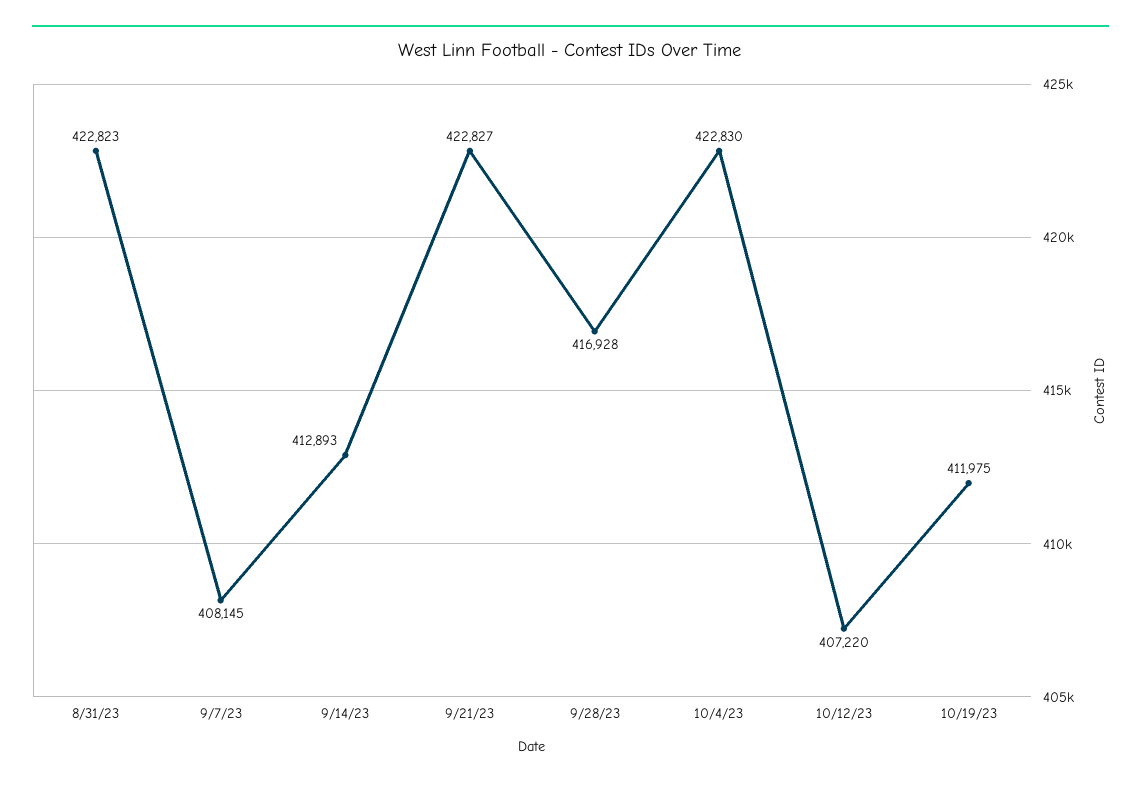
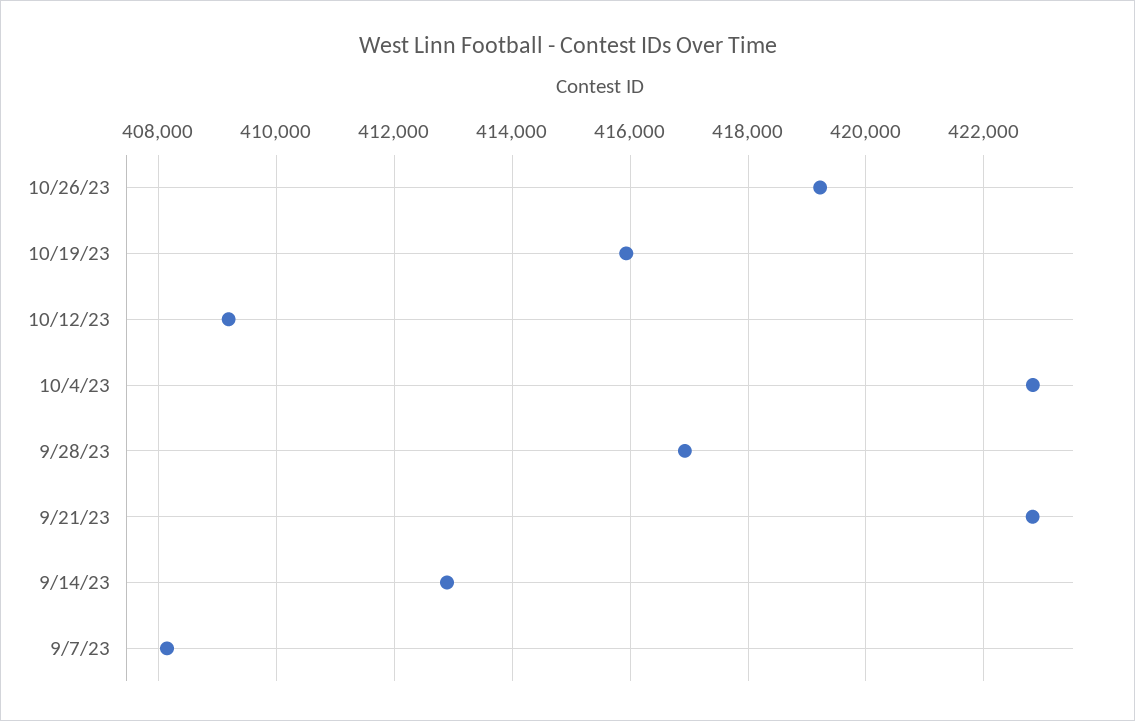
8/31/23: 422823 -> none
10/12/23: 407220 -> 409200
10/19/23: 411975 -> 416000
10/26/23: none -> 419200

